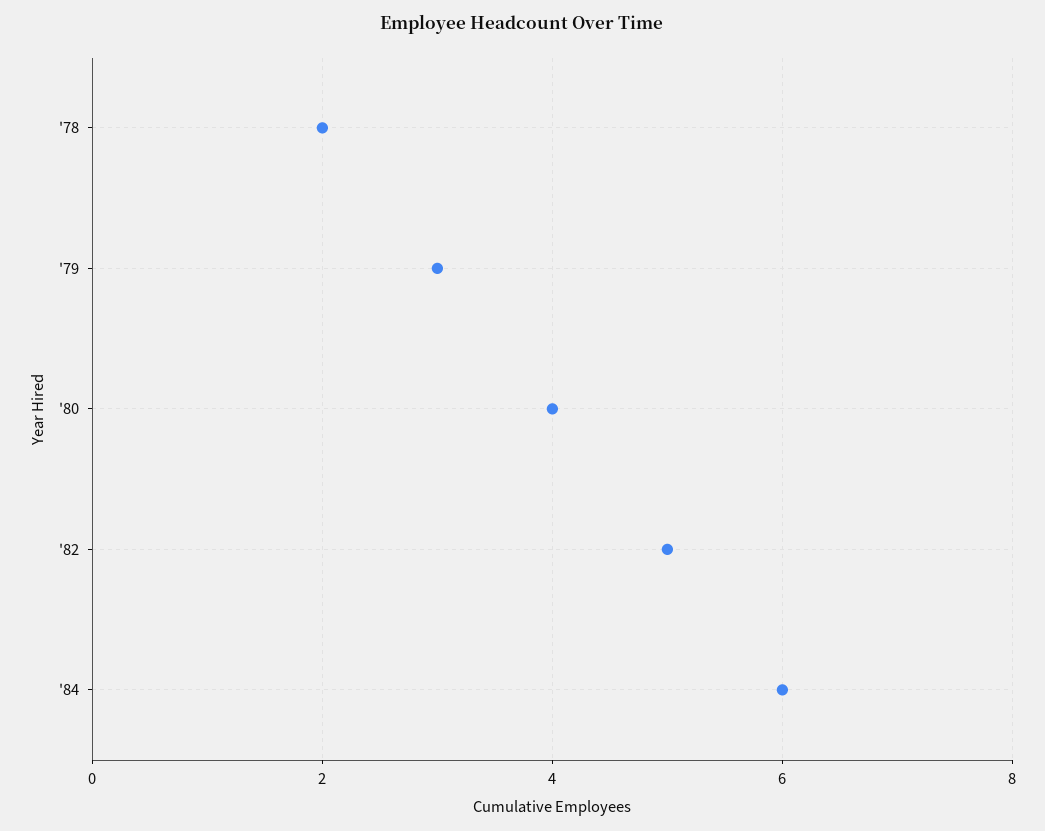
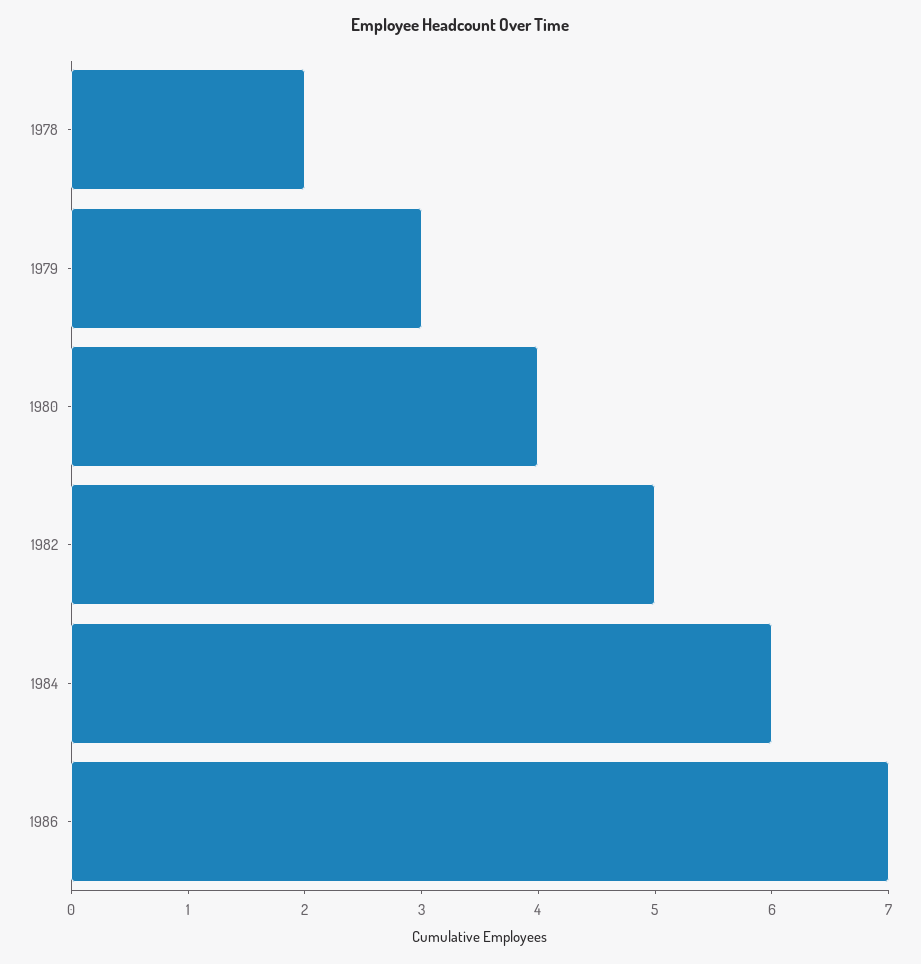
1986: none -> 7

